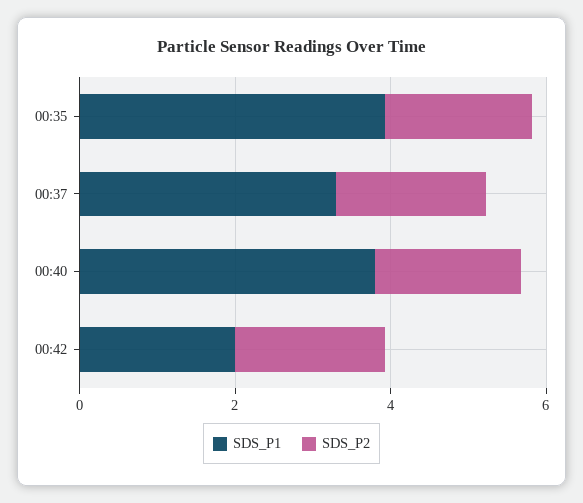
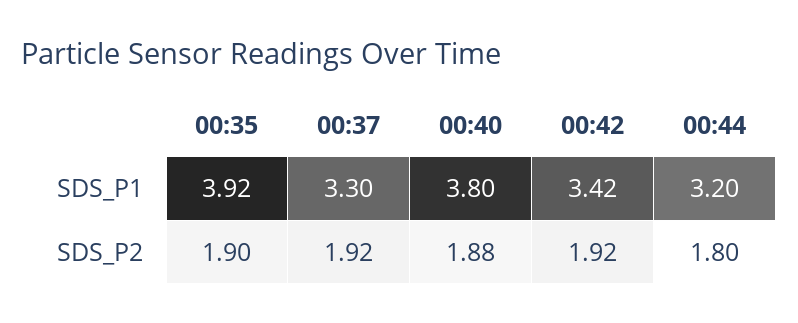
SDS_P1, 00:42: 2 -> 3.42
SDS_P1, 00:44: none -> 3.2
SDS_P2, 00:44: none -> 1.8

